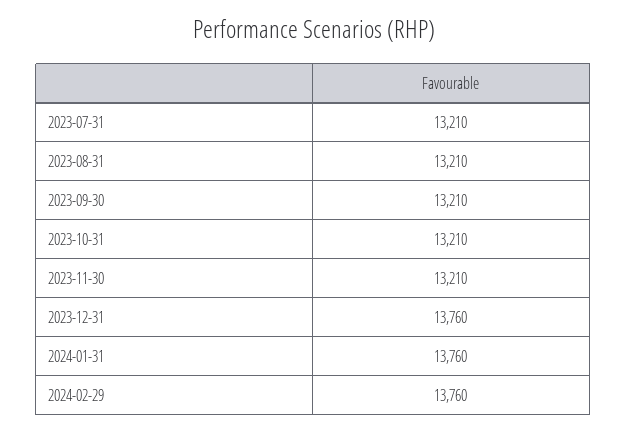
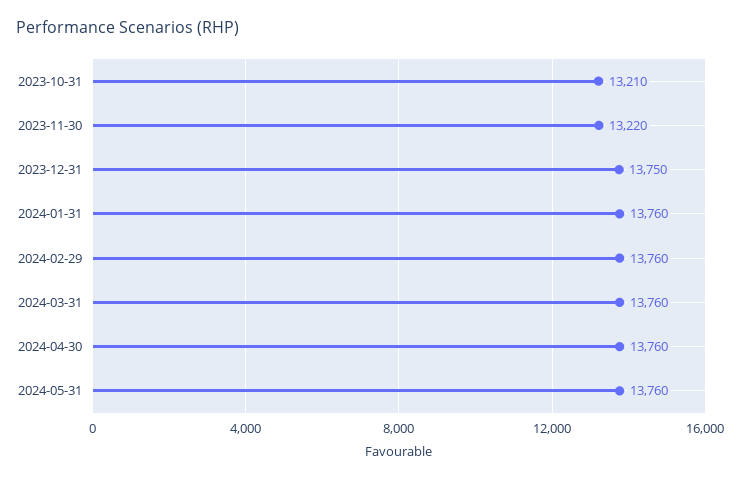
2023-07-31: 13210 -> none
2023-08-31: 13210 -> none
2023-09-30: 13210 -> none
2023-11-30: 13210 -> 13220
2023-12-31: 13760 -> 13750
2024-03-31: none -> 13760
2024-04-30: none -> 13760
2024-05-31: none -> 13760

